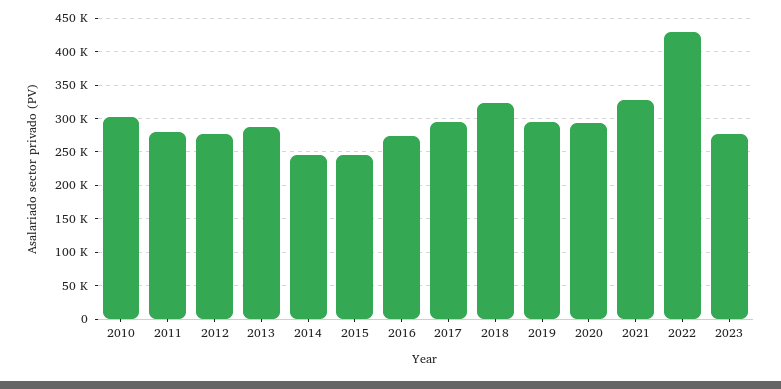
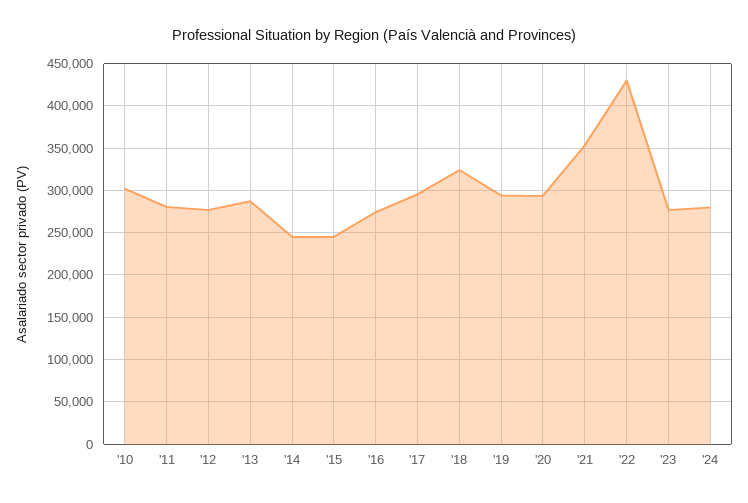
2021: 330000 -> 350000
'24: none -> 280000

